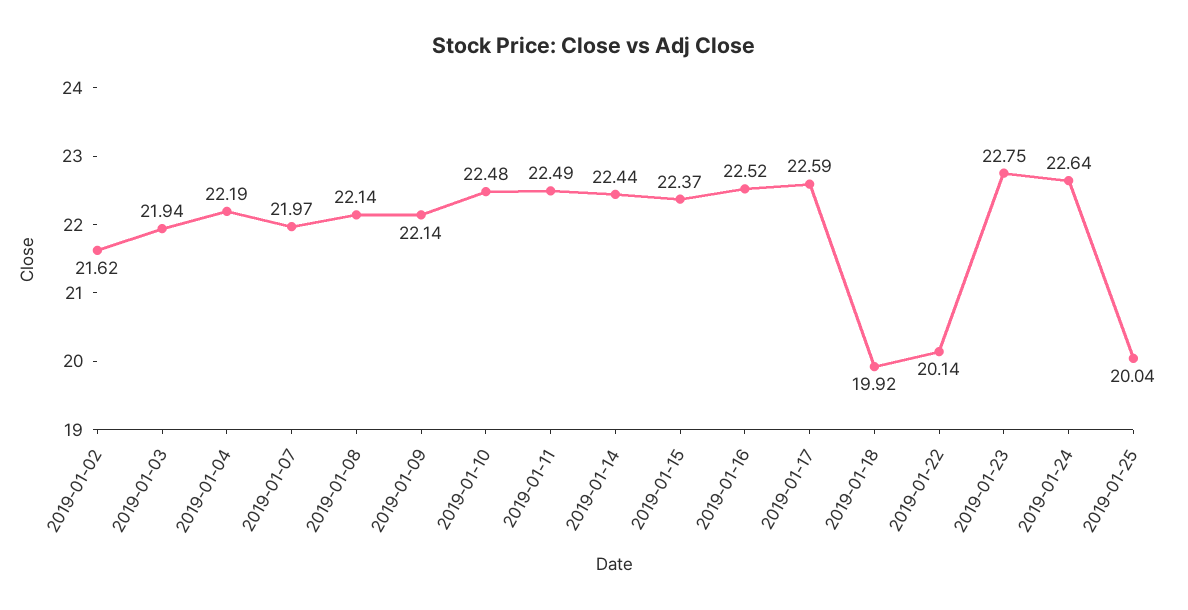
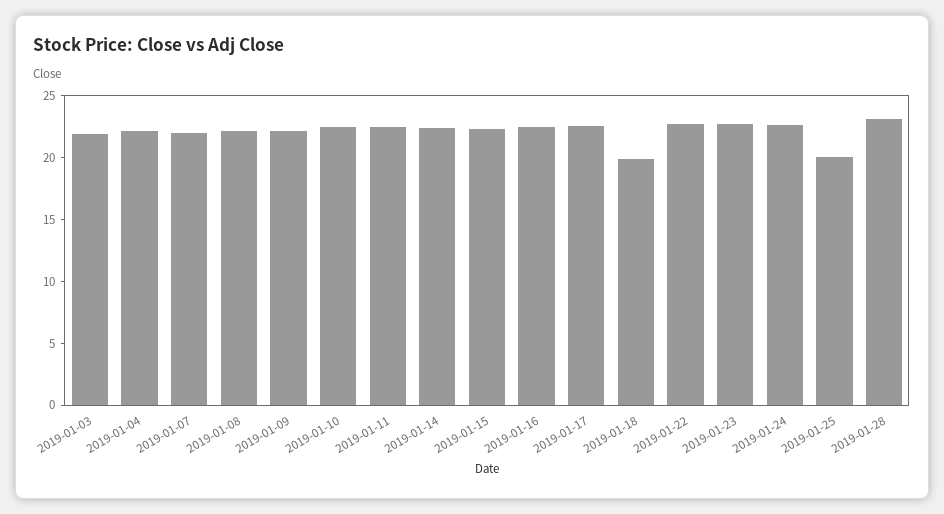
2019-01-02: 21.62 -> none
2019-01-22: 20.14 -> 23
2019-01-28: none -> 23

